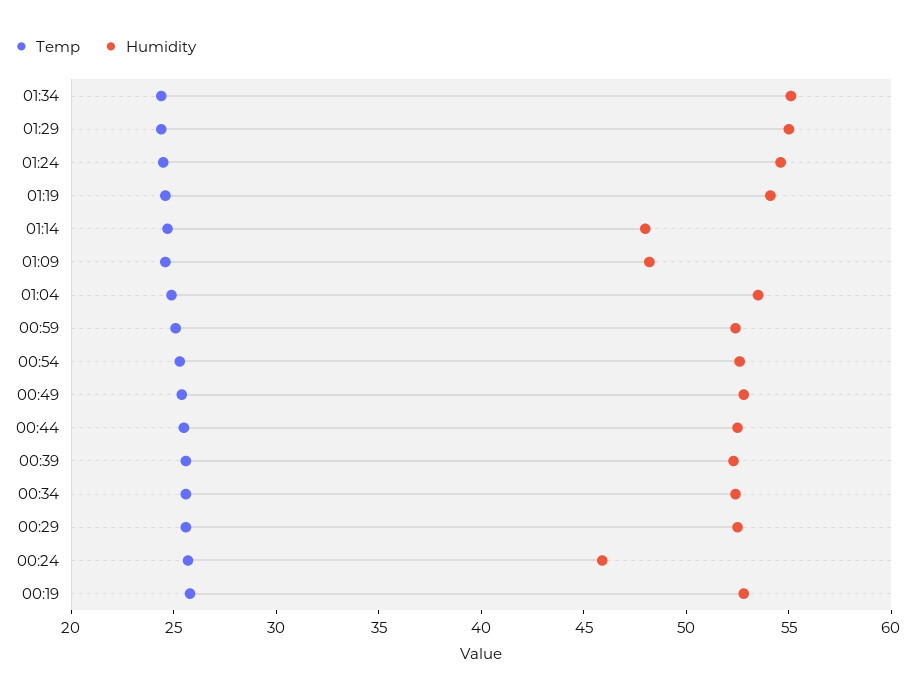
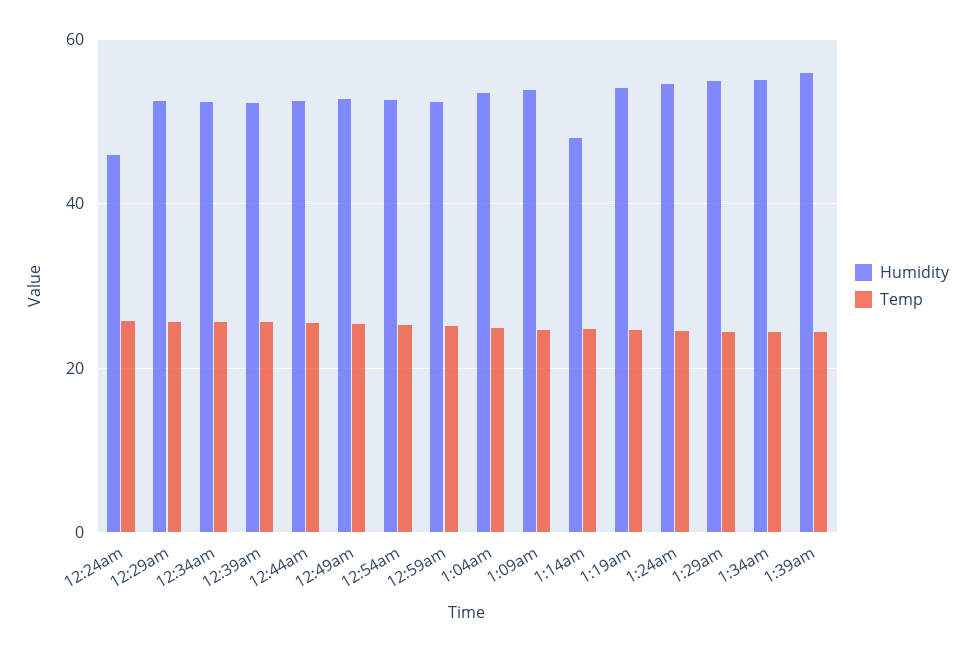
Humidity, 01:09: 48 -> 54
Temp, 00:19: 26 -> none
Humidity, 00:19: 53 -> none
Humidity, 1:39am: none -> 56
Temp, 1:39am: none -> 24

